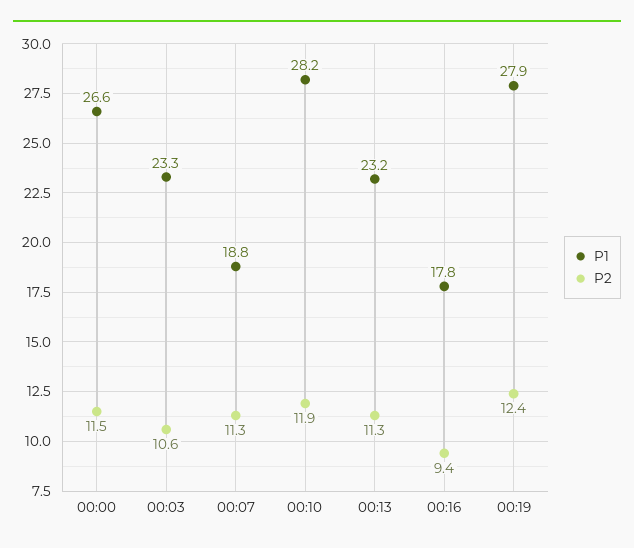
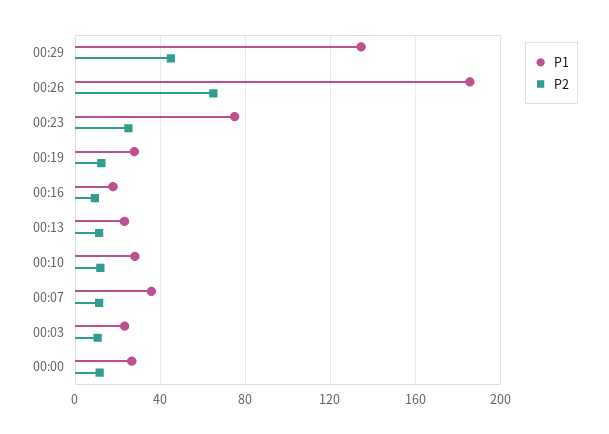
P1, 00:07: 18.8 -> 35
P1, 00:29: none -> 135
P2, 00:29: none -> 45
P1, 00:26: none -> 185
P2, 00:26: none -> 65
P1, 00:23: none -> 75
P2, 00:23: none -> 25

